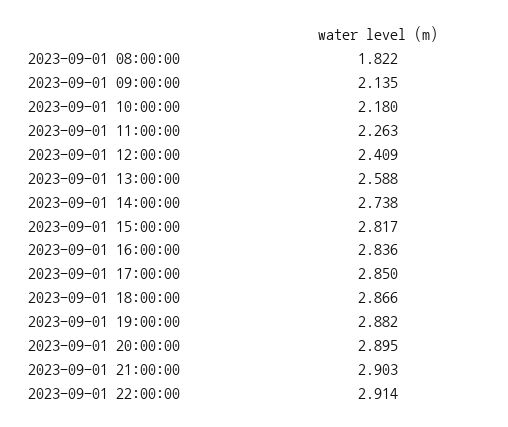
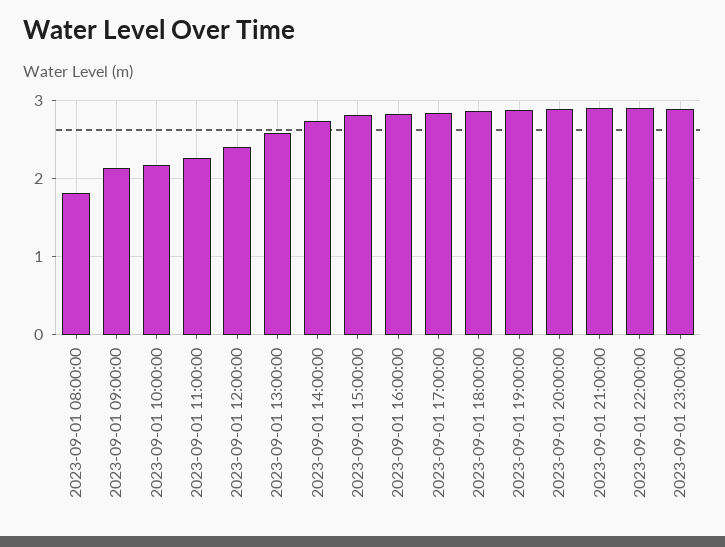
2023-09-01 23:00:00: none -> 2.9

